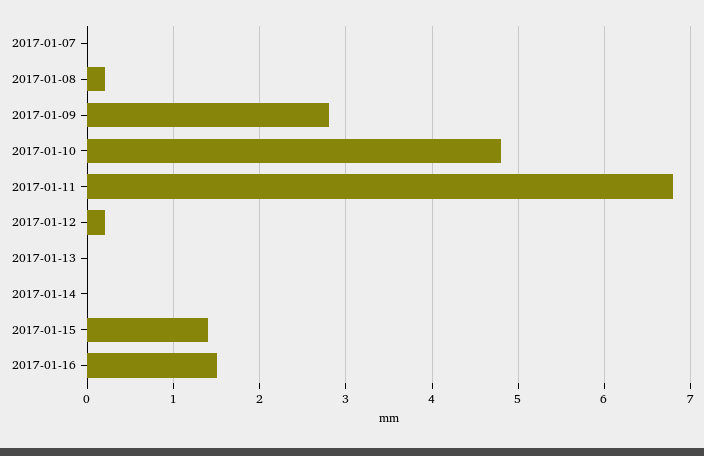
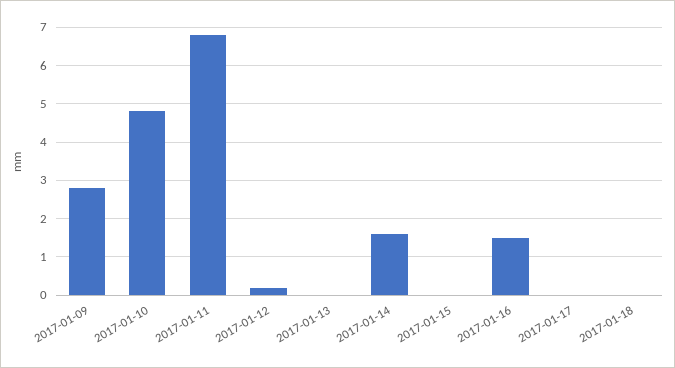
2017-01-07: 0 -> none
2017-01-08: 0.2 -> none
2017-01-14: 0 -> 1.5
2017-01-15: 1.4 -> 0
2017-01-17: none -> 0
2017-01-18: none -> 0

